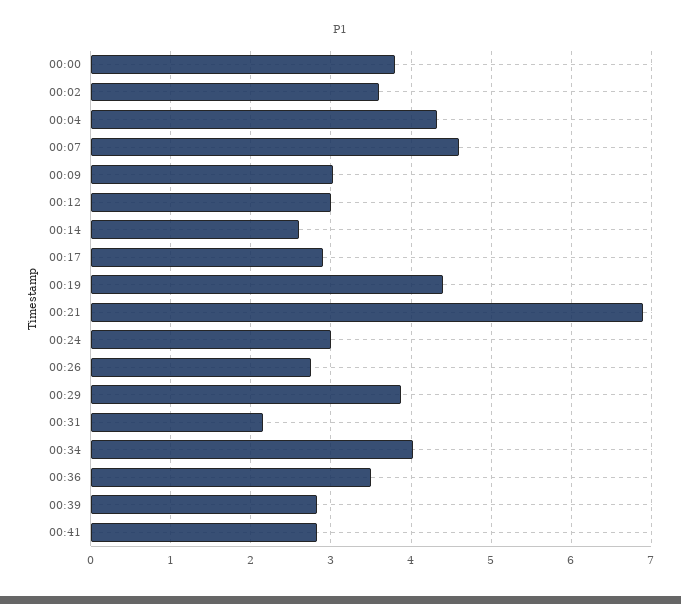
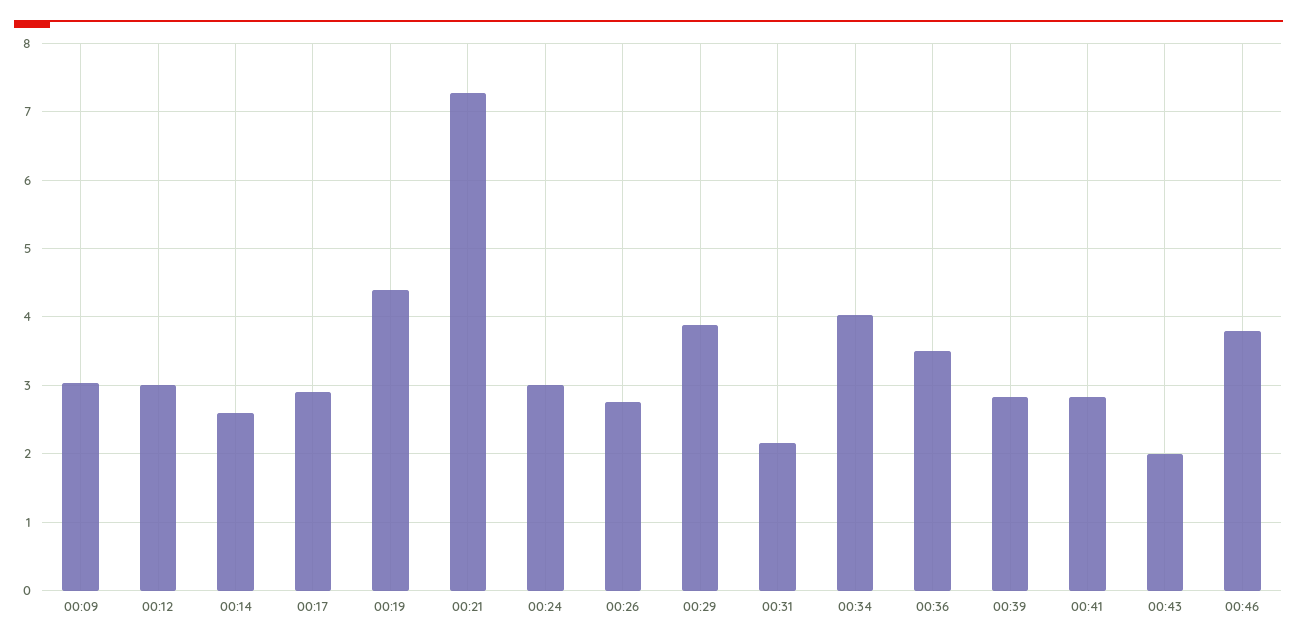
00:00: 3.8 -> none
00:02: 3.6 -> none
00:04: 4.3 -> none
00:07: 4.6 -> none
00:21: 6.9 -> 7.3
00:43: none -> 2
00:46: none -> 3.8

